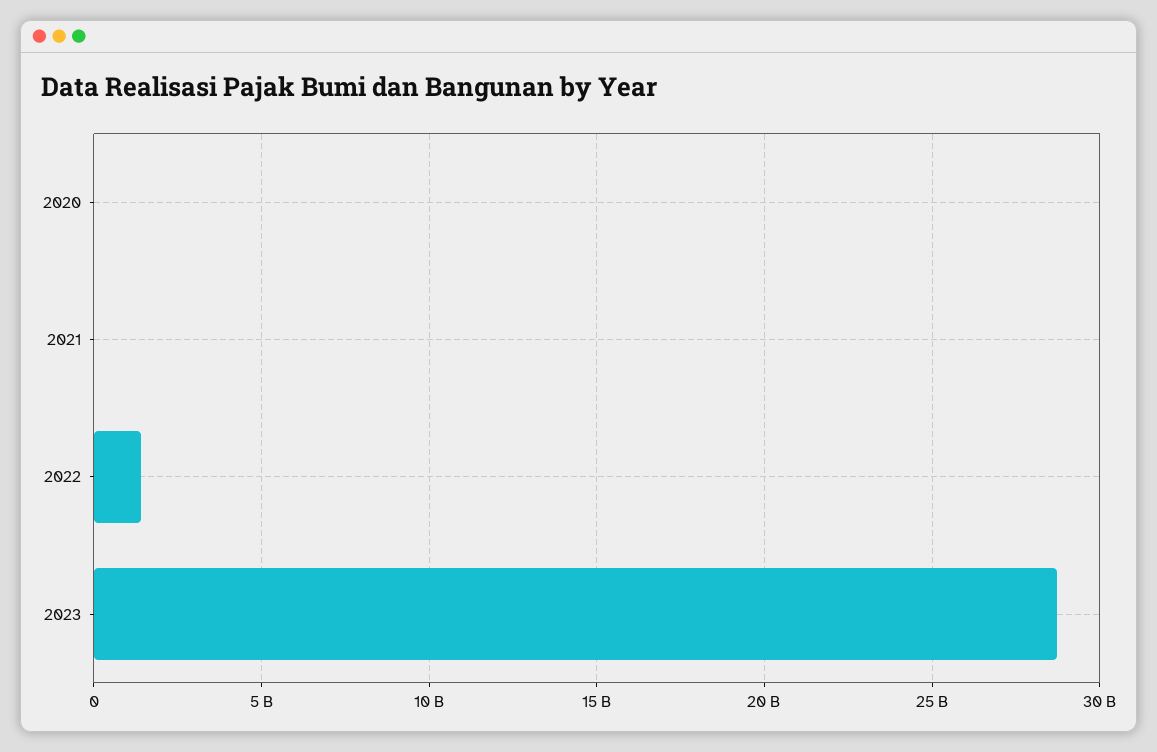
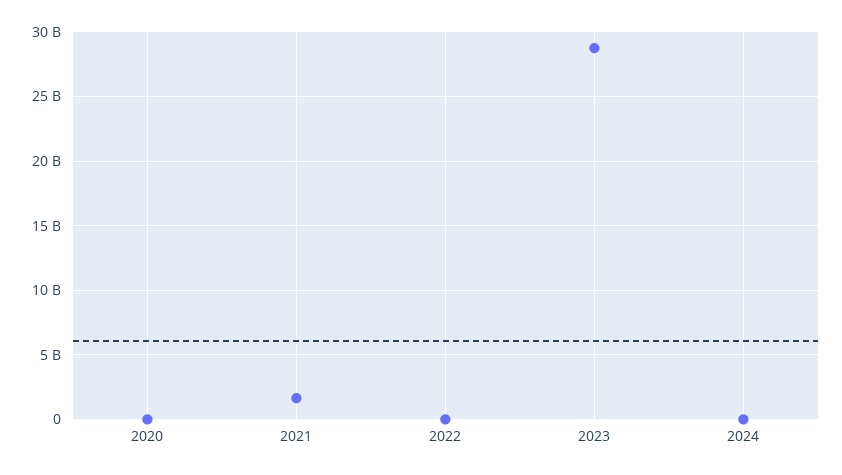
2021: 0 -> 1500000000
2022: 1500000000 -> 0
2024: none -> 0

